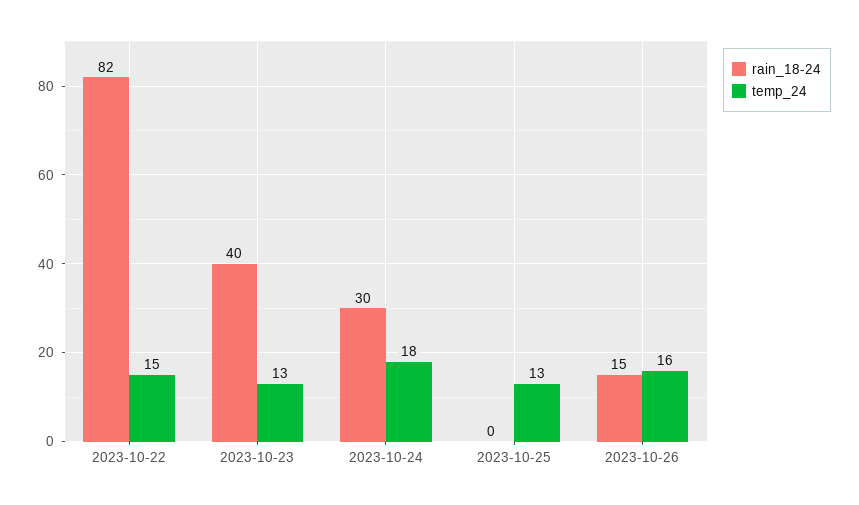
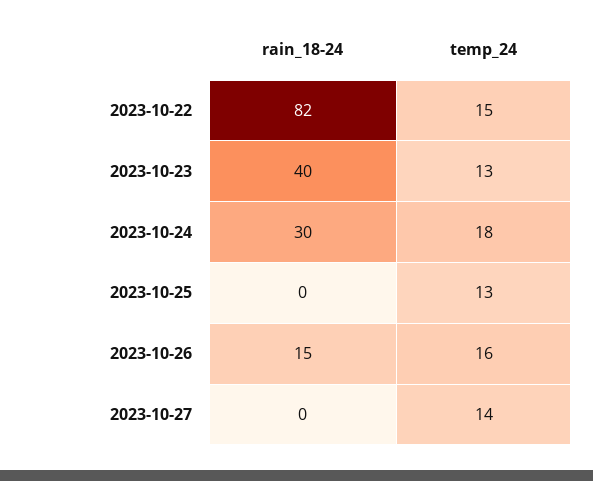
rain_18-24, 2023-10-27: none -> 0
temp_24, 2023-10-27: none -> 14

